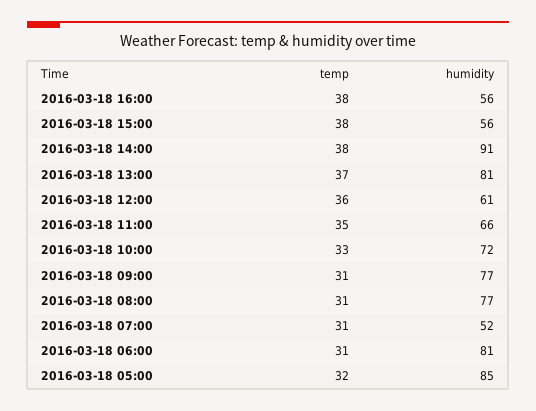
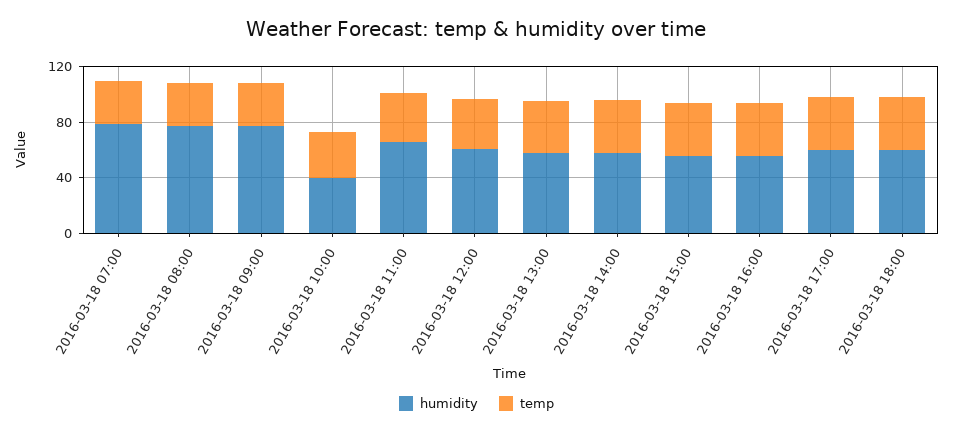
humidity, 2016-03-18 14:00: 91 -> 60
humidity, 2016-03-18 13:00: 81 -> 60
humidity, 2016-03-18 10:00: 72 -> 40
humidity, 2016-03-18 07:00: 52 -> 80
temp, 2016-03-18 06:00: 31 -> none
humidity, 2016-03-18 06:00: 81 -> none
temp, 2016-03-18 05:00: 32 -> none
humidity, 2016-03-18 05:00: 85 -> none
humidity, 2016-03-18 17:00: none -> 60
temp, 2016-03-18 17:00: none -> 40
humidity, 2016-03-18 18:00: none -> 60
temp, 2016-03-18 18:00: none -> 40

